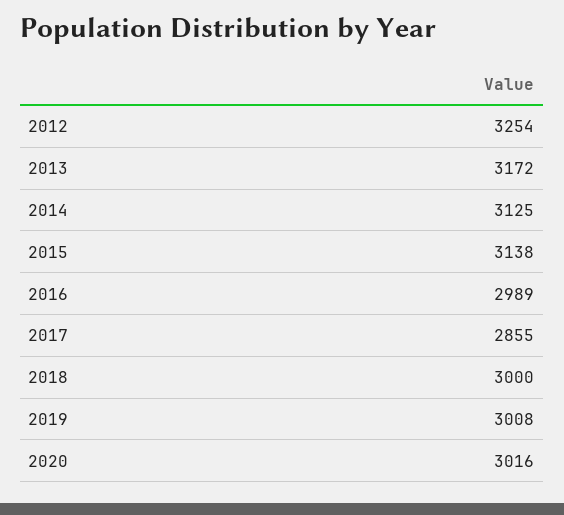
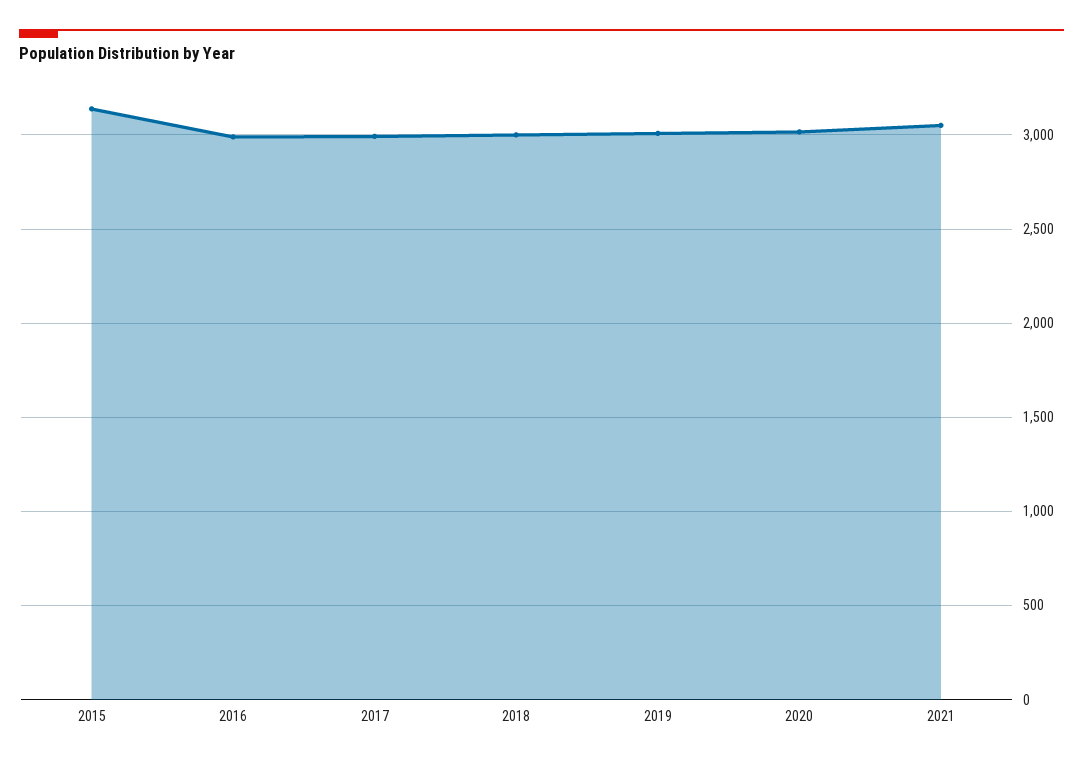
2012: 3254 -> none
2013: 3172 -> none
2014: 3125 -> none
2017: 2855 -> 3000
2021: none -> 3050

